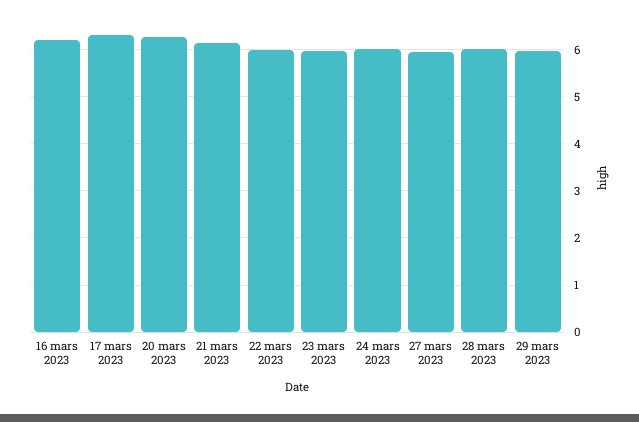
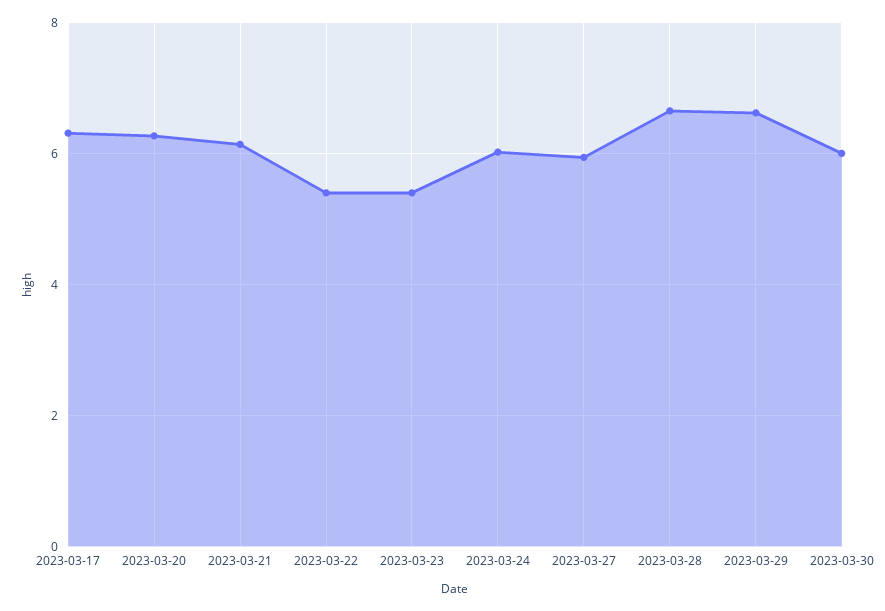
16 mars 2023: 6.2 -> none
22 mars 2023: 6 -> 5.4
23 mars 2023: 6 -> 5.4
28 mars 2023: 6 -> 6.6
29 mars 2023: 6 -> 6.6
2023-03-30: none -> 6

